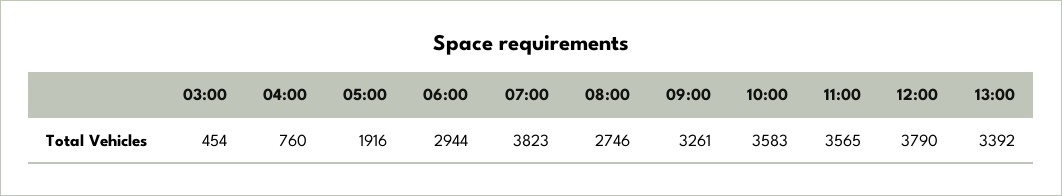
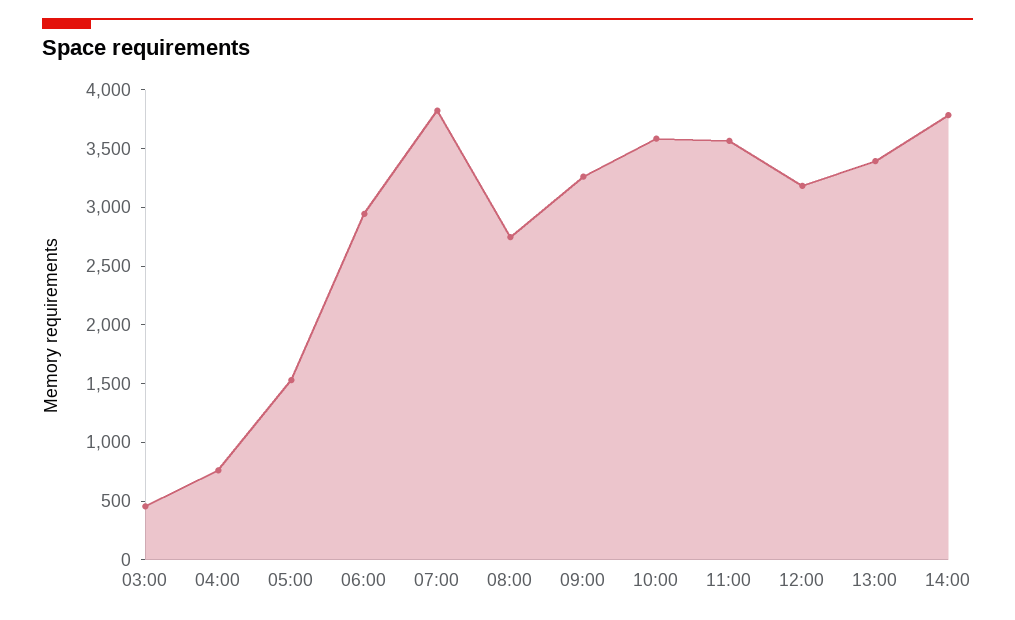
05:00: 1916 -> 1500
12:00: 3790 -> 3200
14:00: none -> 3800

